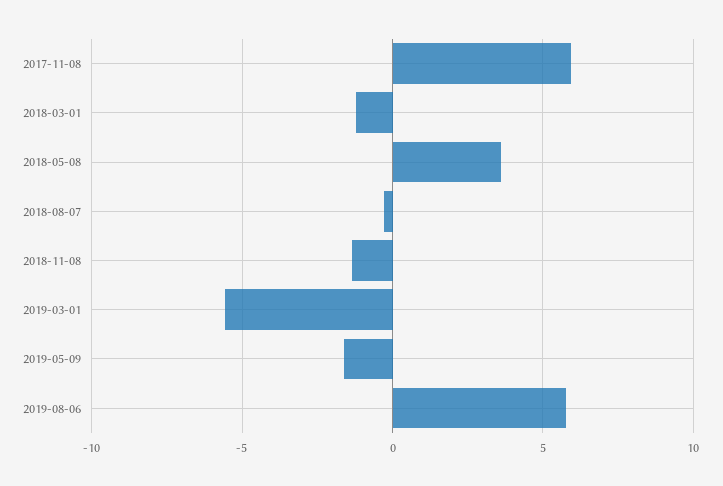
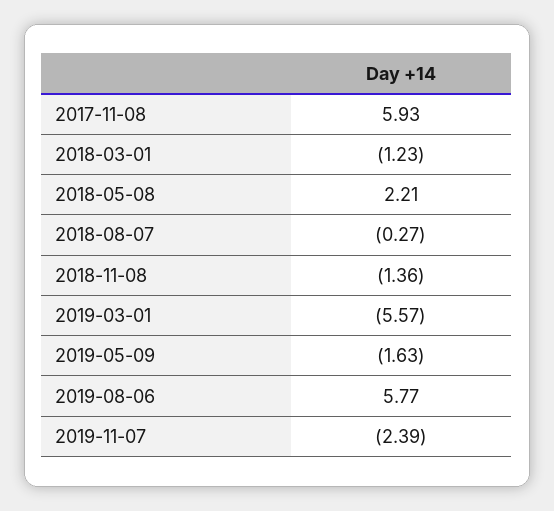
2018-05-08: 3.5 -> 2.21
2019-11-07: none -> -2.39

